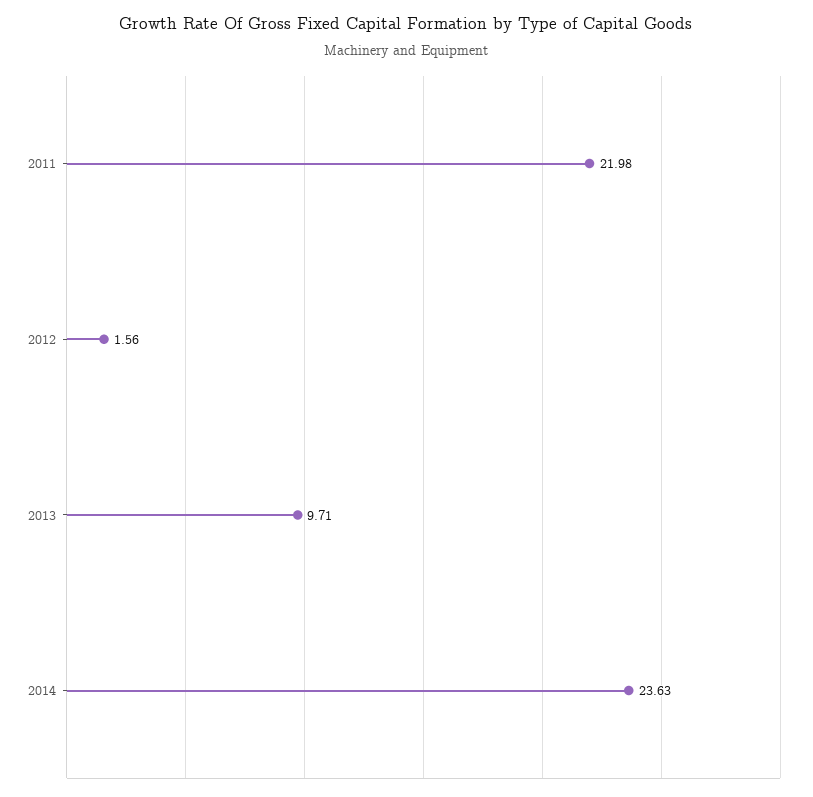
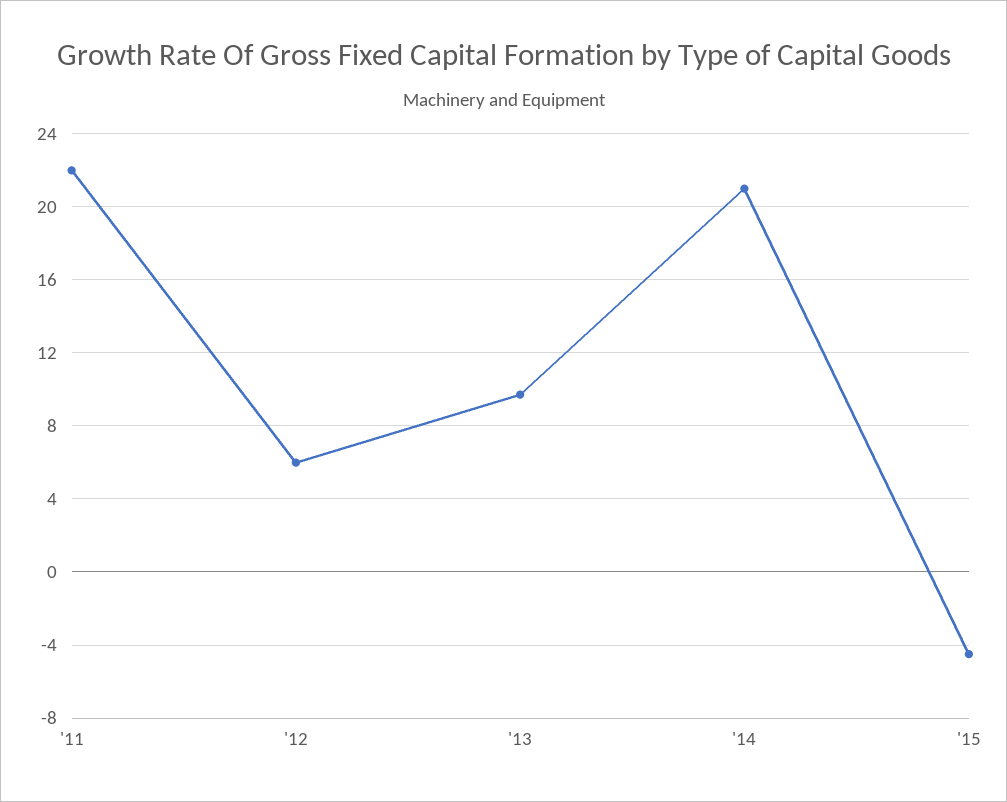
2012: 1.56 -> 6
2014: 23.63 -> 21
'15: none -> -4.5

